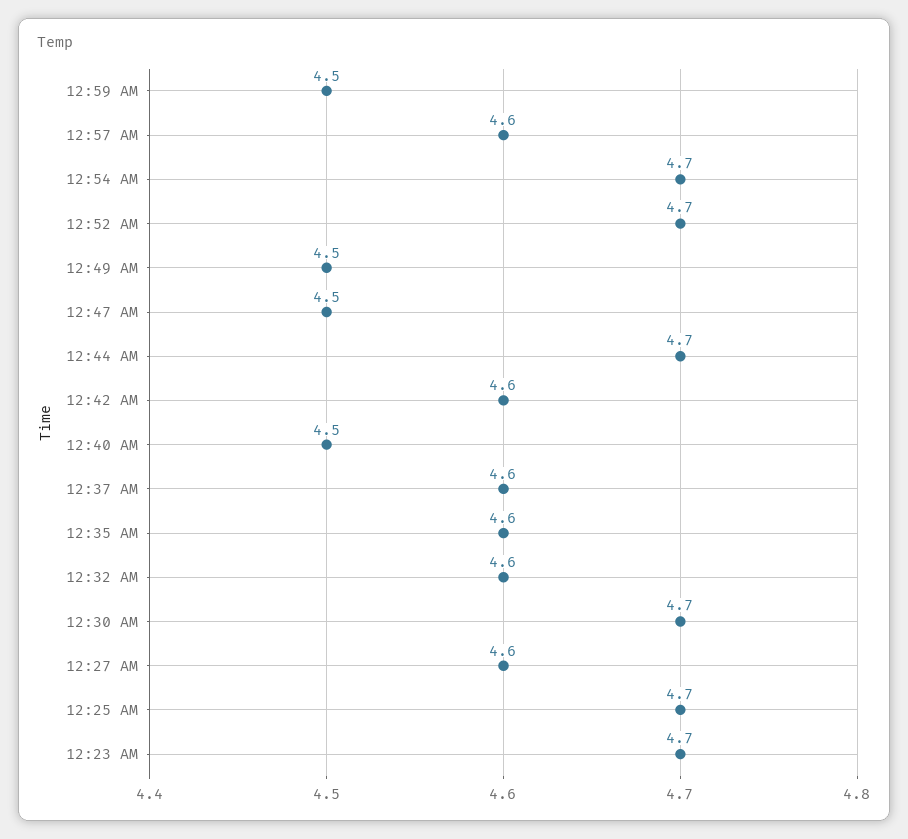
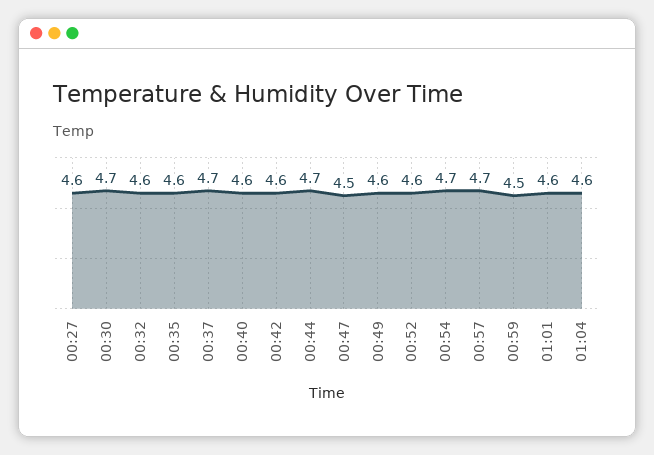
12:57 AM: 4.6 -> 4.7
12:52 AM: 4.7 -> 4.6
12:49 AM: 4.5 -> 4.6
12:40 AM: 4.5 -> 4.6
12:37 AM: 4.6 -> 4.7
12:25 AM: 4.7 -> none
12:23 AM: 4.7 -> none
01:01: none -> 4.6
01:04: none -> 4.6

